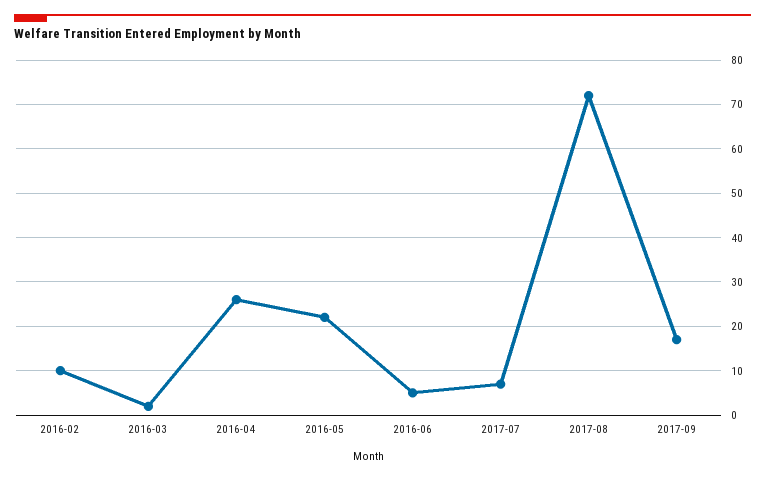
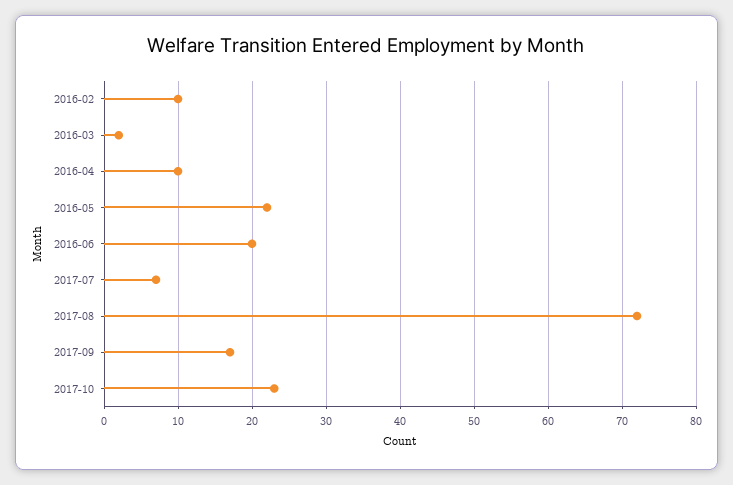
2016-04: 25 -> 10
2016-06: 5 -> 20
2017-10: none -> 23

